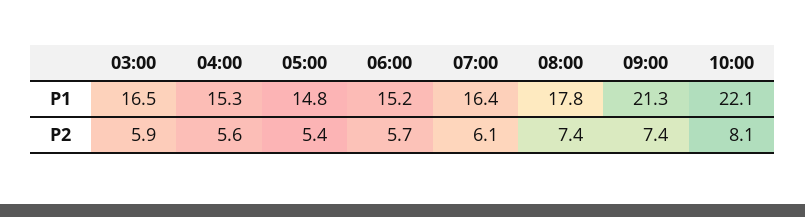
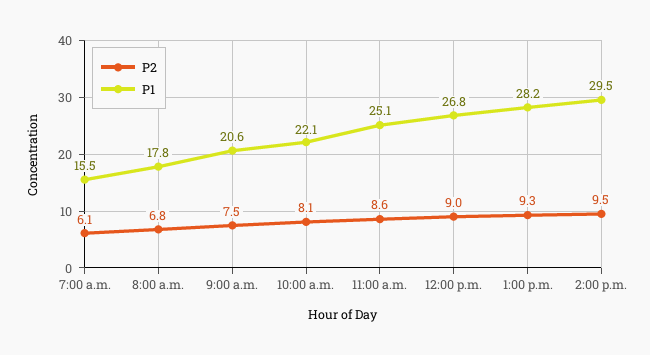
P1, 03:00: 16.5 -> none
P1, 04:00: 15.3 -> none
P1, 05:00: 14.8 -> none
P1, 06:00: 15.2 -> none
P1, 07:00: 16.4 -> 15.5
P1, 09:00: 21.3 -> 20.6
P2, 03:00: 5.9 -> none
P2, 04:00: 5.6 -> none
P2, 05:00: 5.4 -> none
P2, 06:00: 5.7 -> none
P2, 08:00: 7.4 -> 6.8
P2, 09:00: 7.4 -> 7.5
P2, 11:00 a.m.: none -> 8.6
P1, 11:00 a.m.: none -> 25.1
P2, 12:00 p.m.: none -> 9
P1, 12:00 p.m.: none -> 26.8
P2, 1:00 p.m.: none -> 9.3
P1, 1:00 p.m.: none -> 28.2
P2, 2:00 p.m.: none -> 9.5
P1, 2:00 p.m.: none -> 29.5

